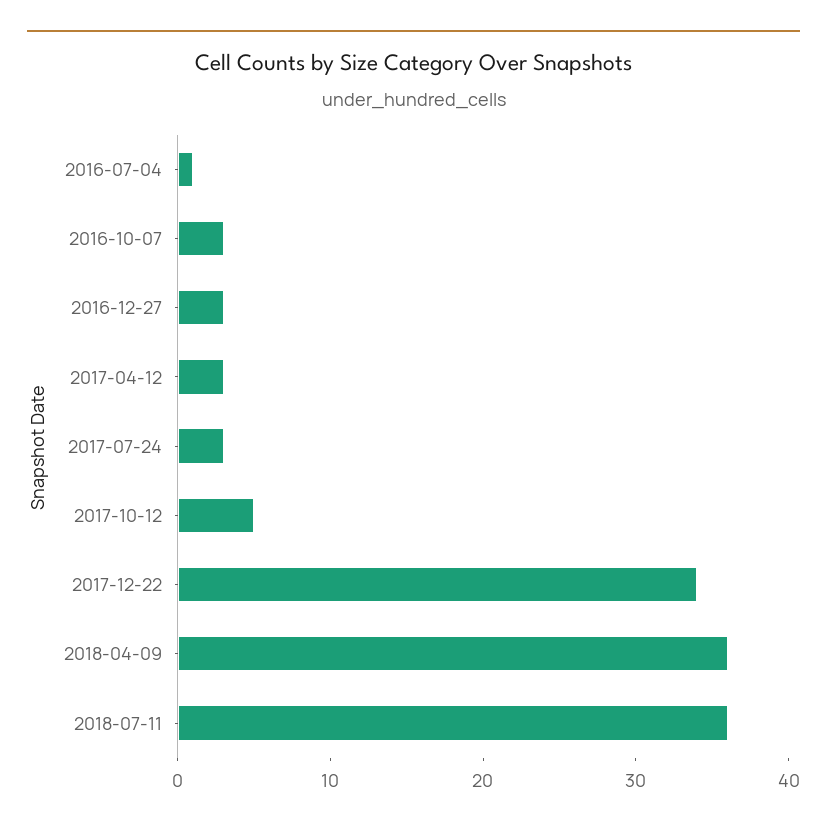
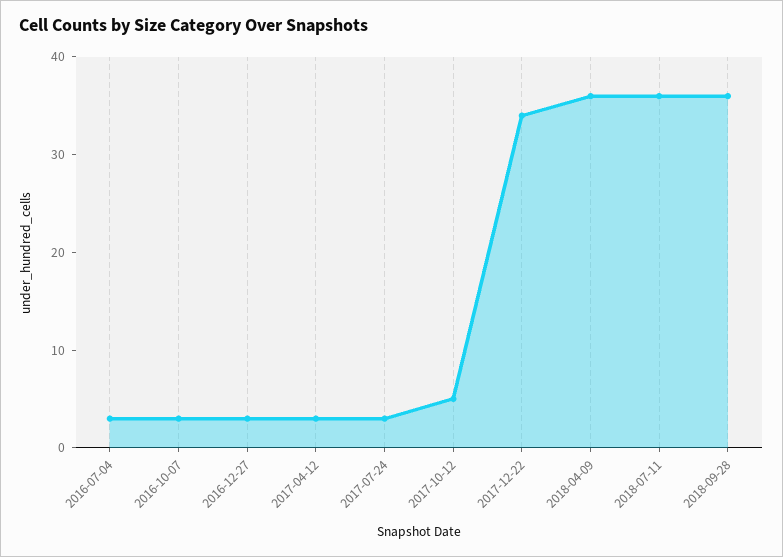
2016-07-04: 1 -> 3
2018-09-28: none -> 36

